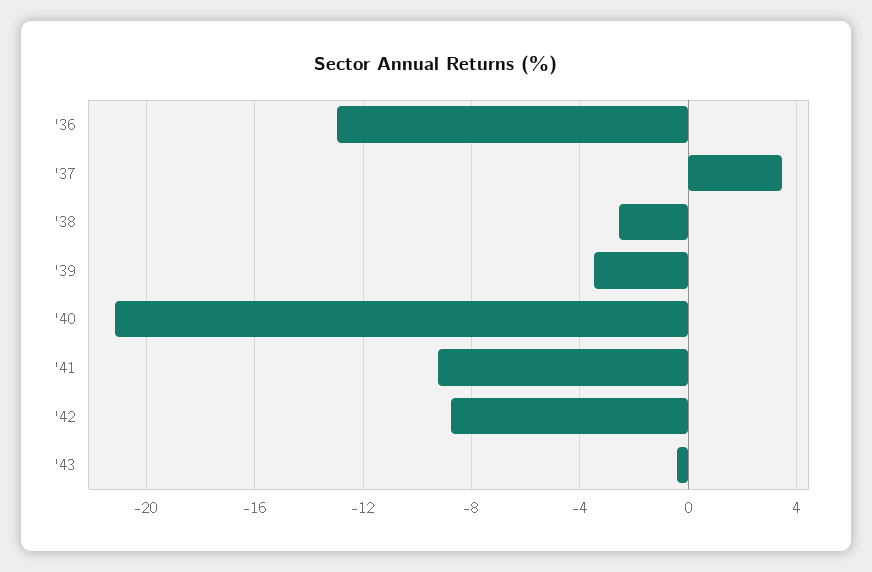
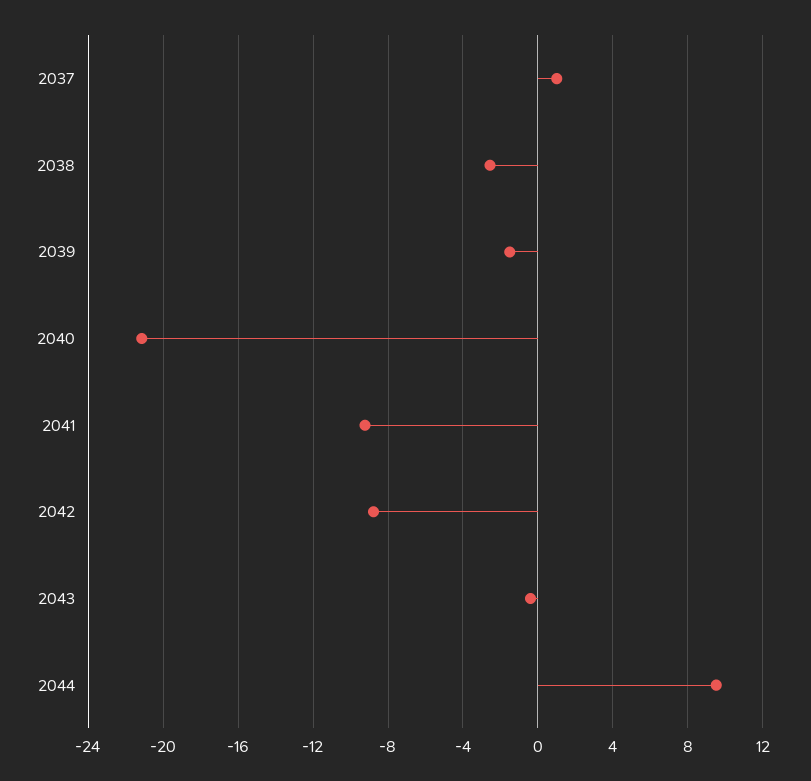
'36: -13 -> none
'37: 3.5 -> 1
'39: -3.5 -> -1.5
2044: none -> 9.5

